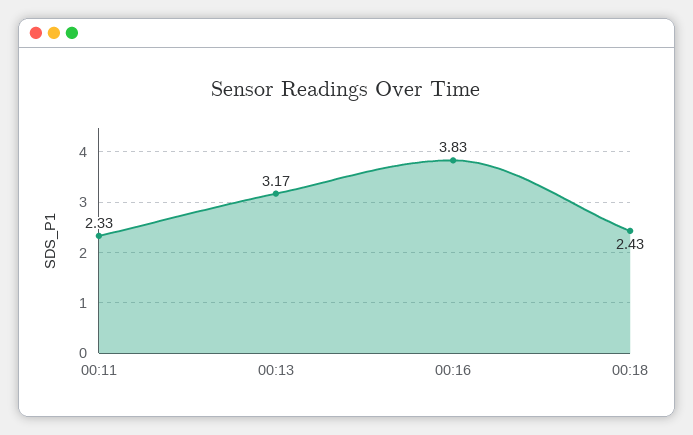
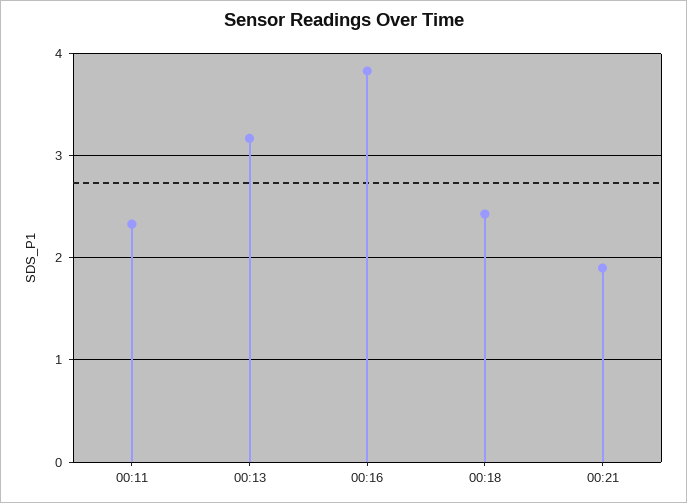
00:21: none -> 1.9

